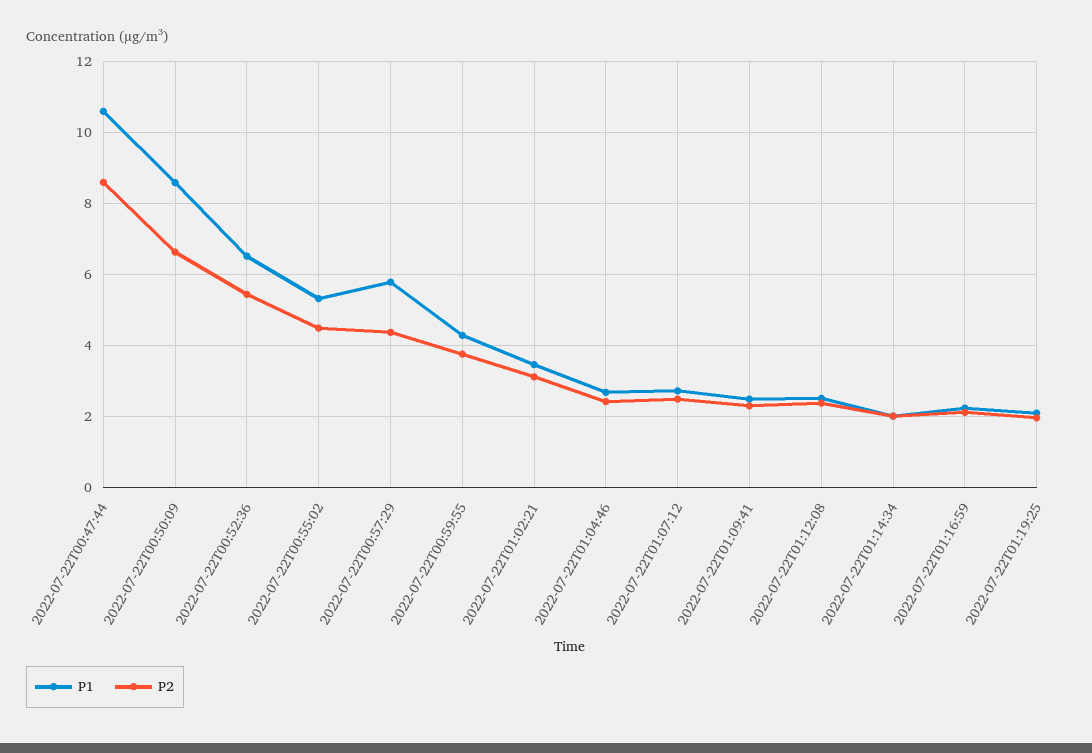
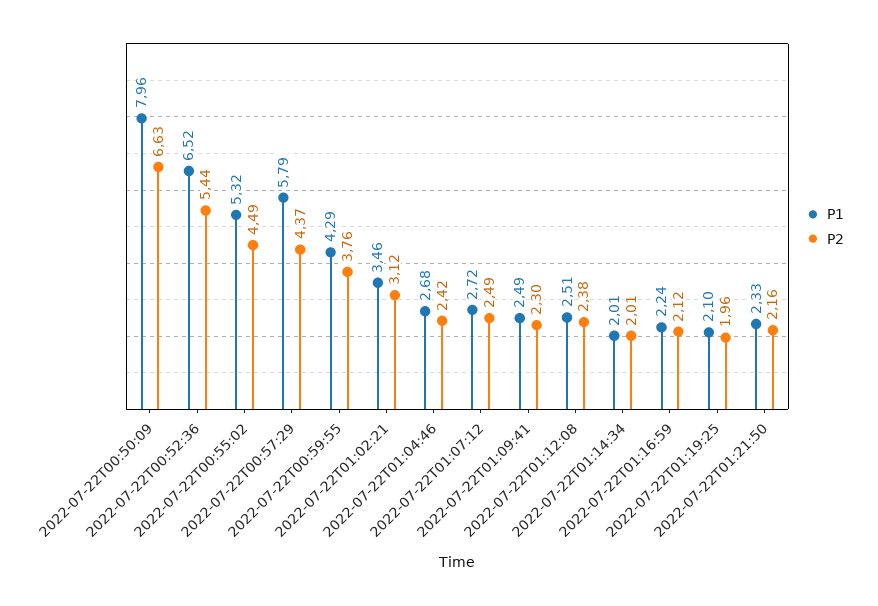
P1, 2022-07-22T00:47:44: 10.6 -> none
P2, 2022-07-22T00:47:44: 8.6 -> none
P1, 2022-07-22T00:50:09: 8.6 -> 7.96
P1, 2022-07-22T01:21:50: none -> 2.33
P2, 2022-07-22T01:21:50: none -> 2.16

